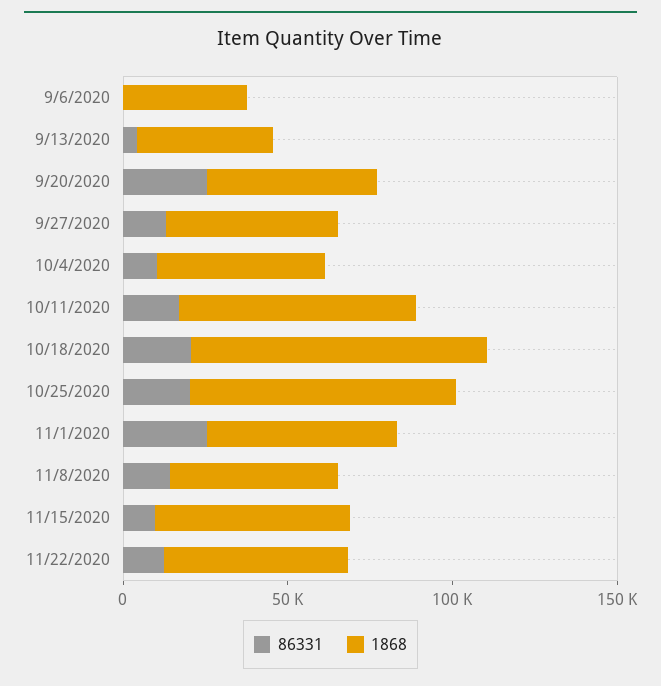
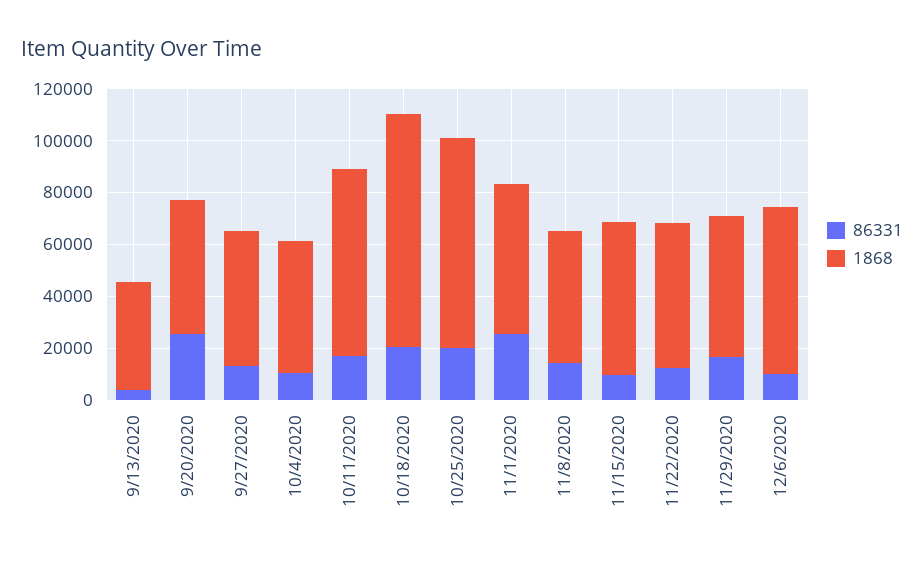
86331, 9/6/2020: 0 -> none
1868, 9/6/2020: 40000 -> none
86331, 11/29/2020: none -> 15000
1868, 11/29/2020: none -> 55000
86331, 12/6/2020: none -> 10000
1868, 12/6/2020: none -> 65000

